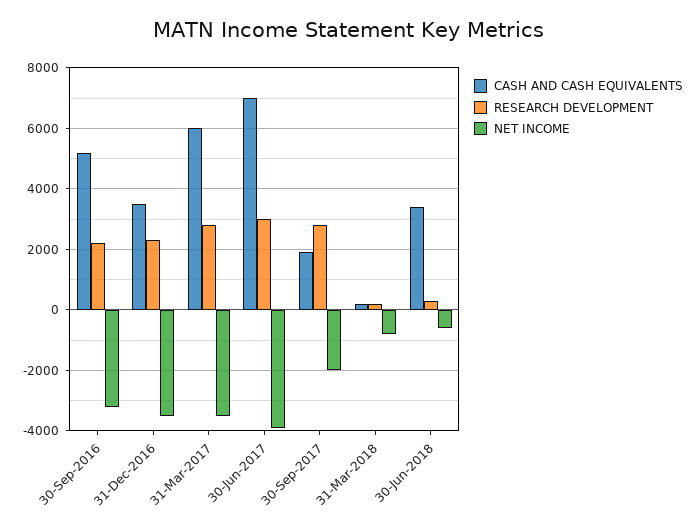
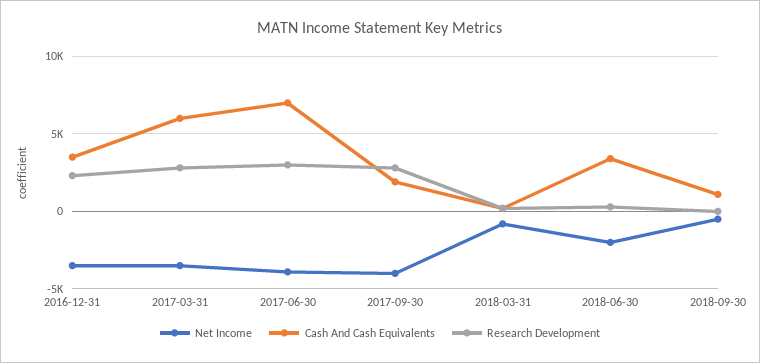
CASH AND CASH EQUIVALENTS, 30-Sep-2016: 5200 -> none
RESEARCH DEVELOPMENT, 30-Sep-2016: 2200 -> none
NET INCOME, 30-Sep-2016: -3200 -> none
NET INCOME, 30-Sep-2017: -2000 -> -4000
NET INCOME, 30-Jun-2018: -600 -> -2000
NET INCOME, 2018-09-30: none -> -500
CASH AND CASH EQUIVALENTS, 2018-09-30: none -> 1000
RESEARCH DEVELOPMENT, 2018-09-30: none -> 0

